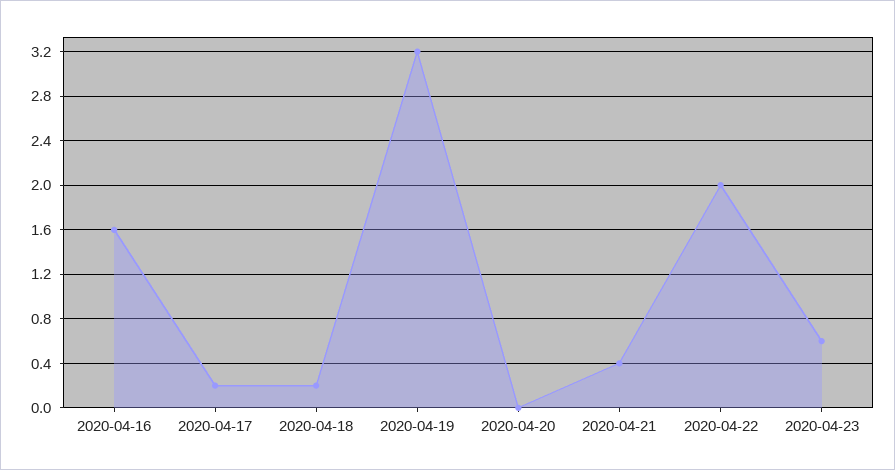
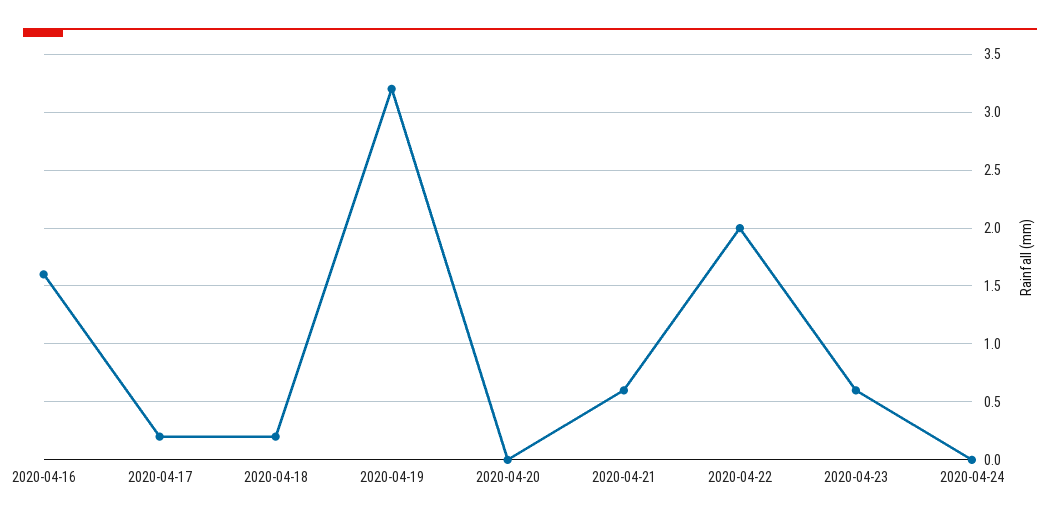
2020-04-21: 0.4 -> 0.6
2020-04-24: none -> 0

